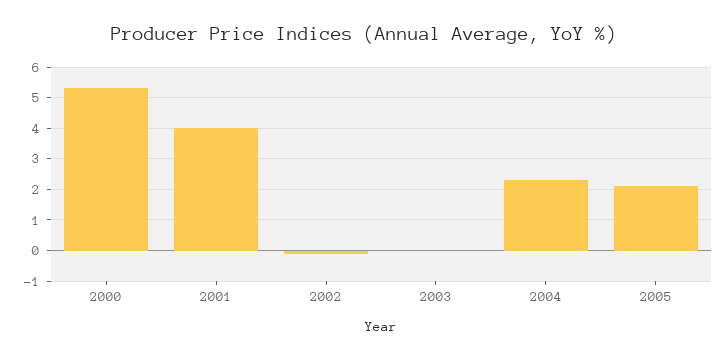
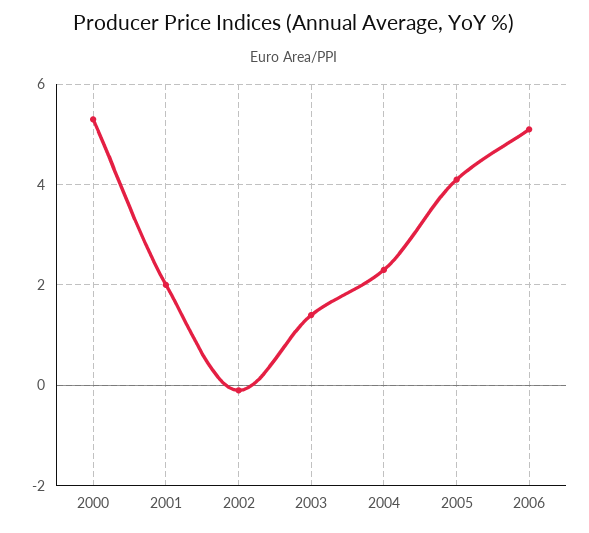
2001: 4 -> 2
2003: 0 -> 1.5
2005: 2 -> 4
2006: none -> 5

